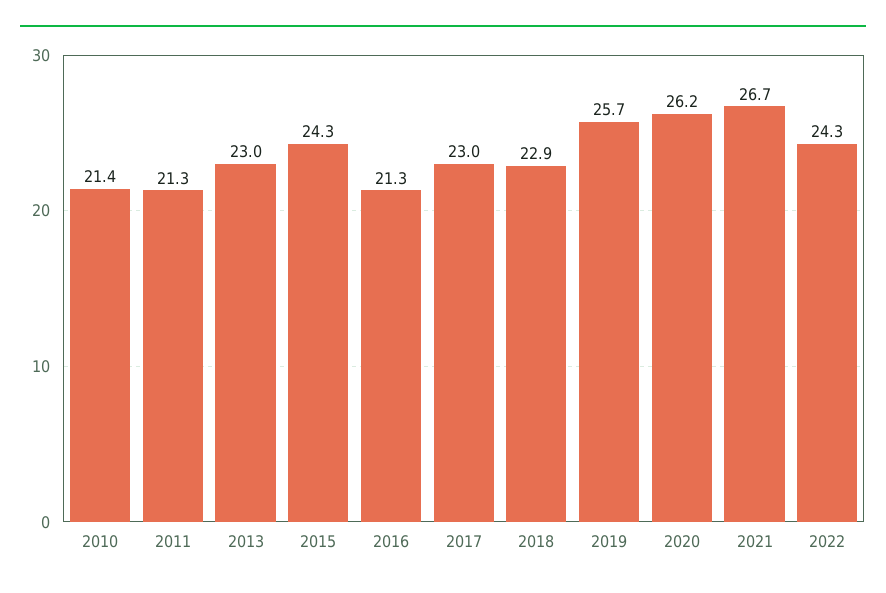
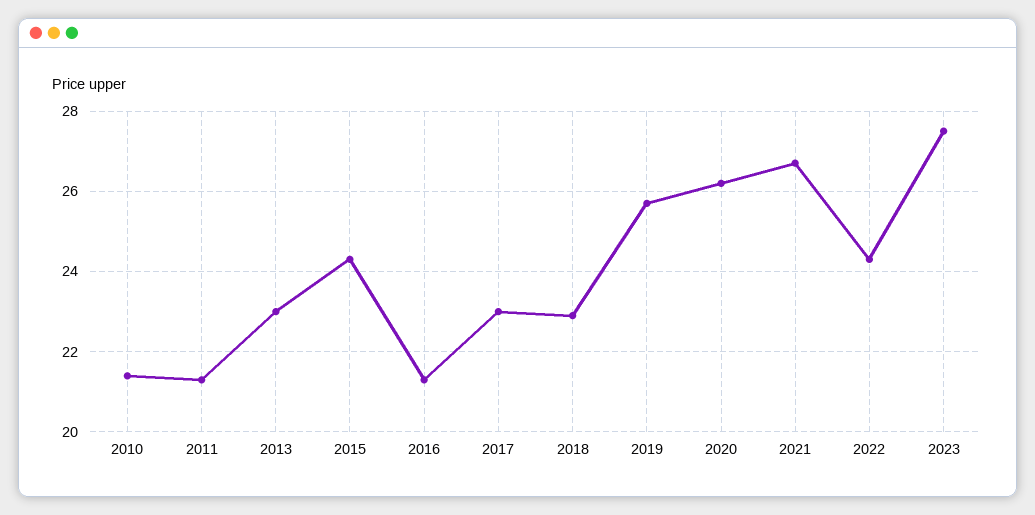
2023: none -> 27.5

